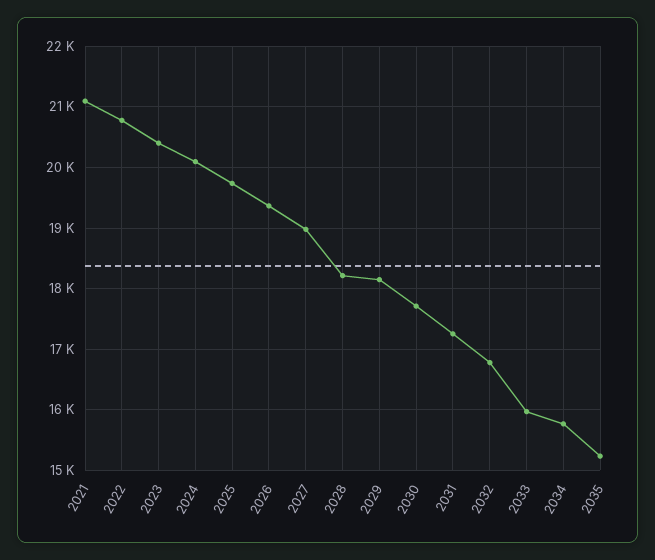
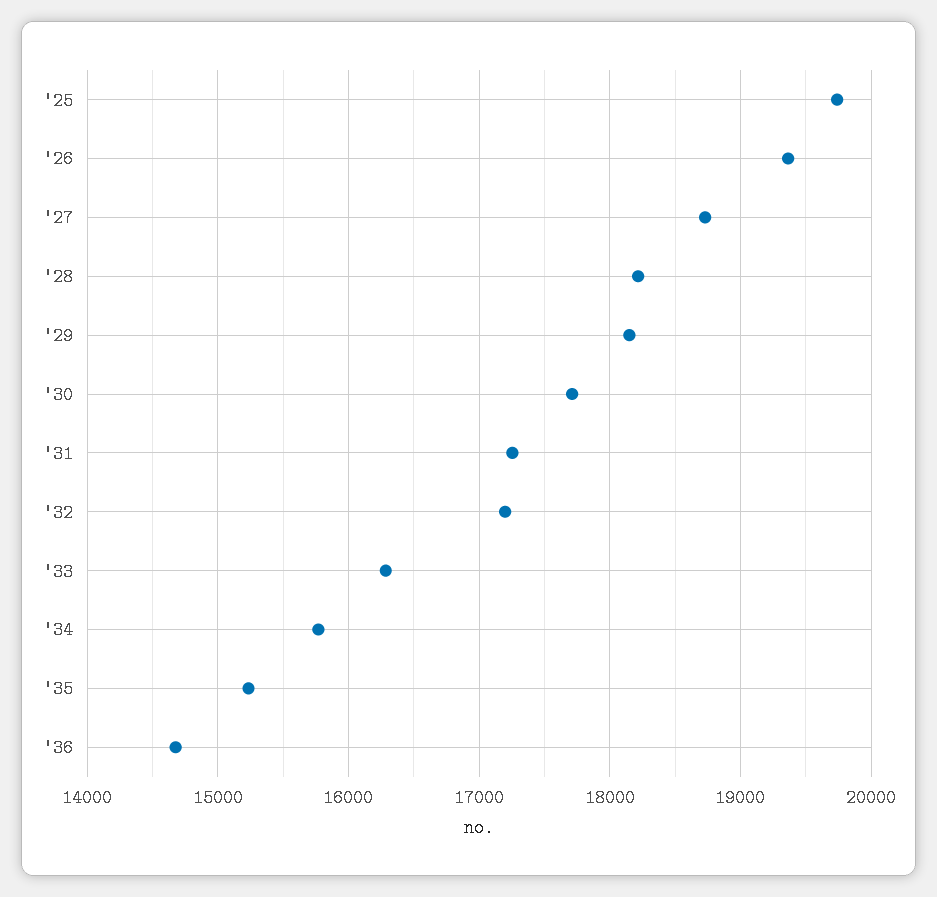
2021: 21100 -> none
2022: 20800 -> none
2023: 20400 -> none
2024: 20100 -> none
2027: 19000 -> 18700
2032: 16800 -> 17200
2033: 16000 -> 16300
'36: none -> 14700

